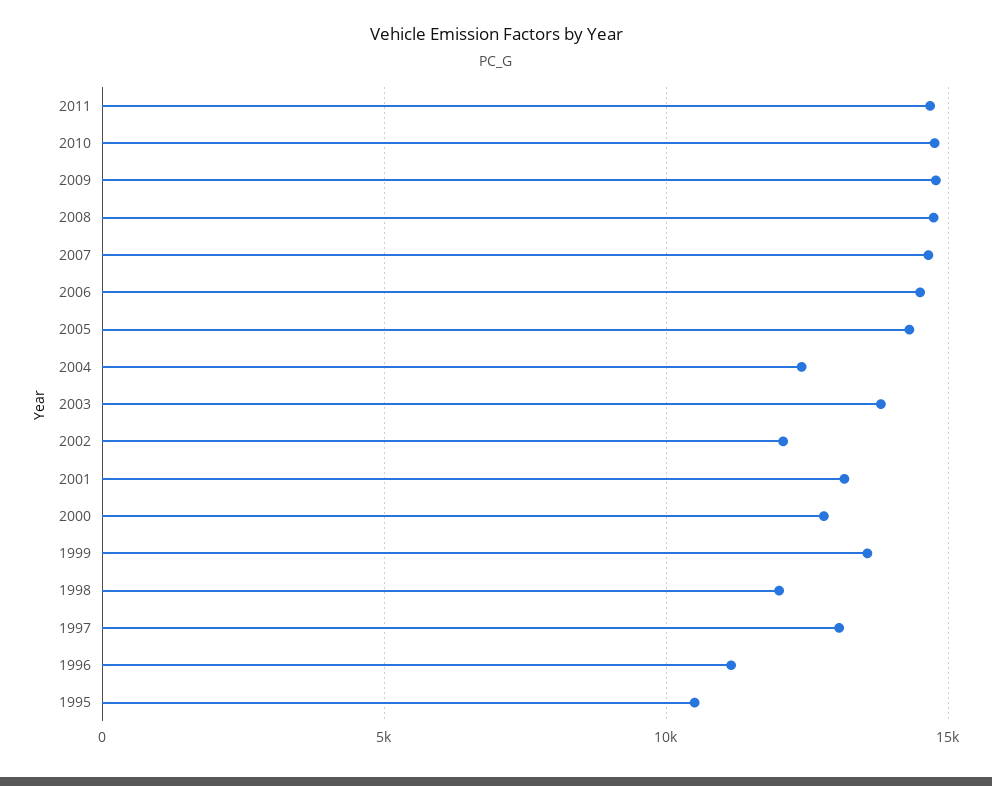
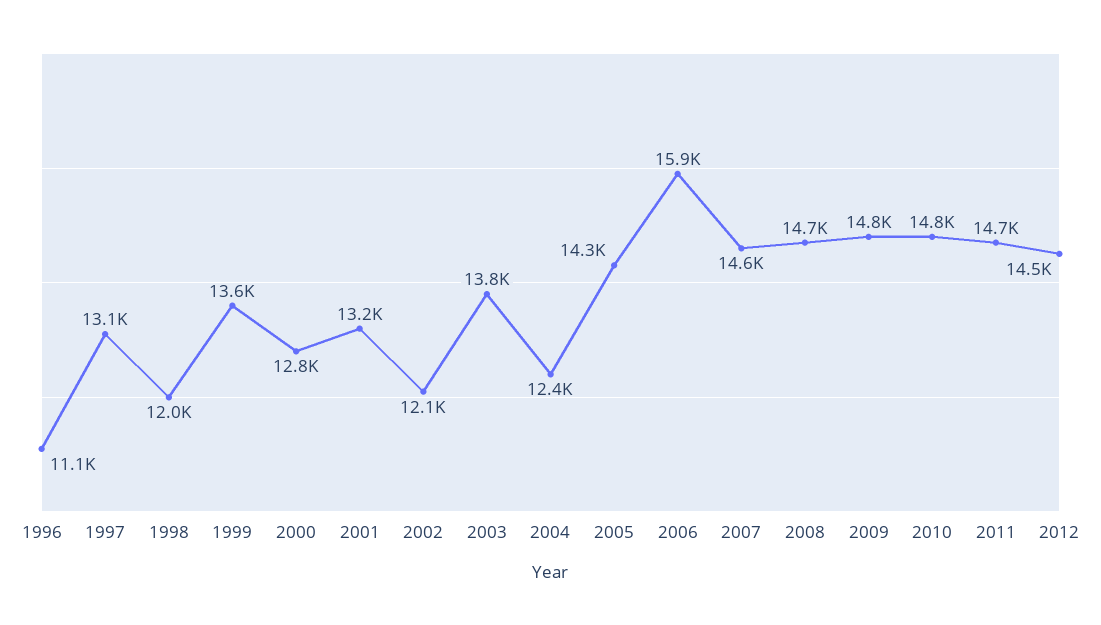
2006: 14500 -> 15900
1995: 10500 -> none
2012: none -> 14500

